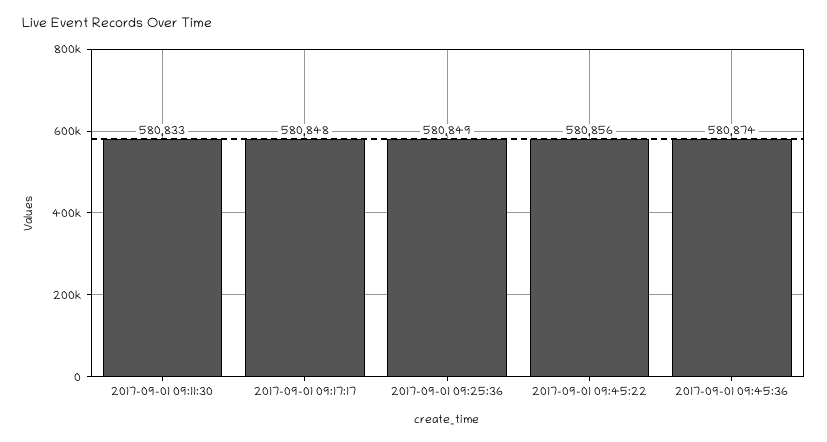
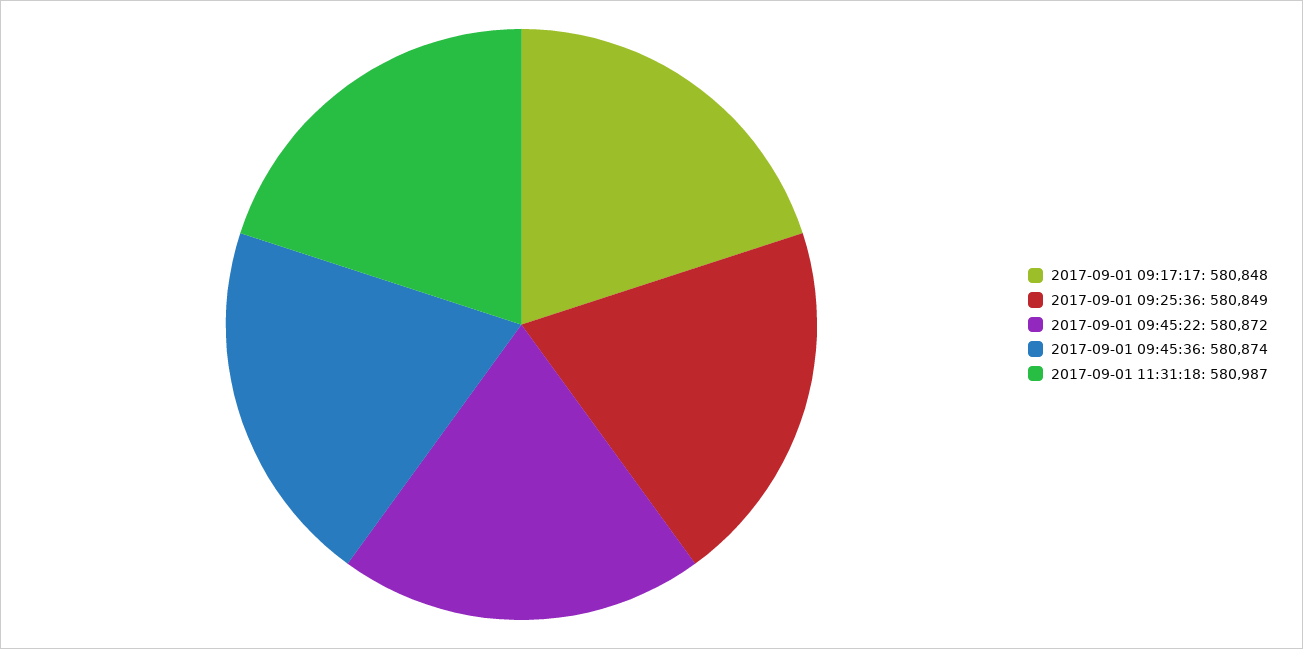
2017-09-01 09:11:30: 580833 -> none
2017-09-01 09:45:22: 580856 -> 580872
2017-09-01 11:31:18: none -> 580987

